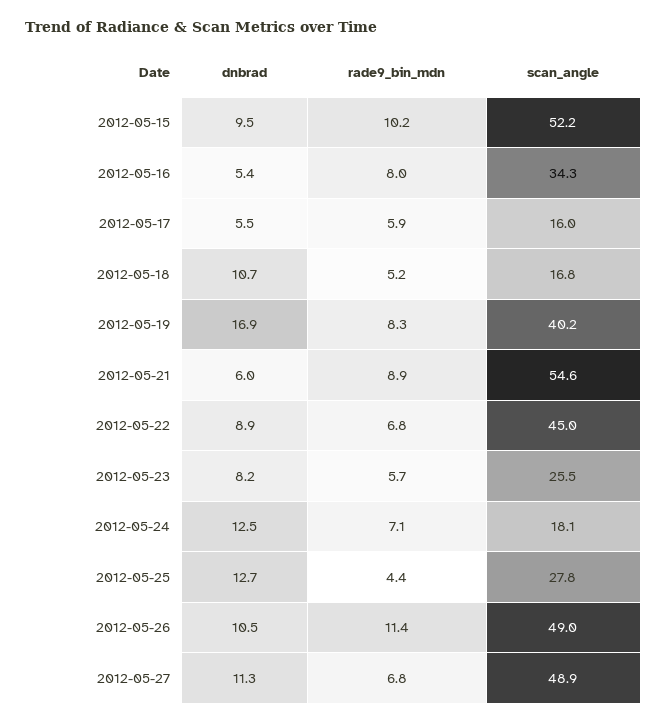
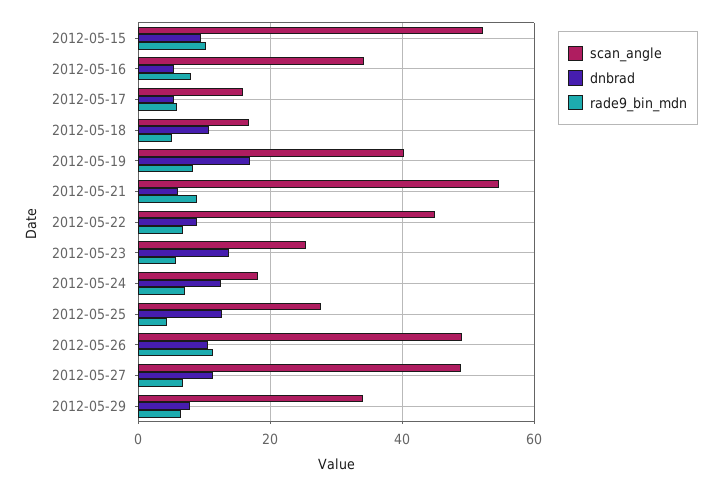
dnbrad, 2012-05-23: 8.2 -> 14
scan_angle, 2012-05-29: none -> 34
dnbrad, 2012-05-29: none -> 8
rade9_bin_mdn, 2012-05-29: none -> 6

